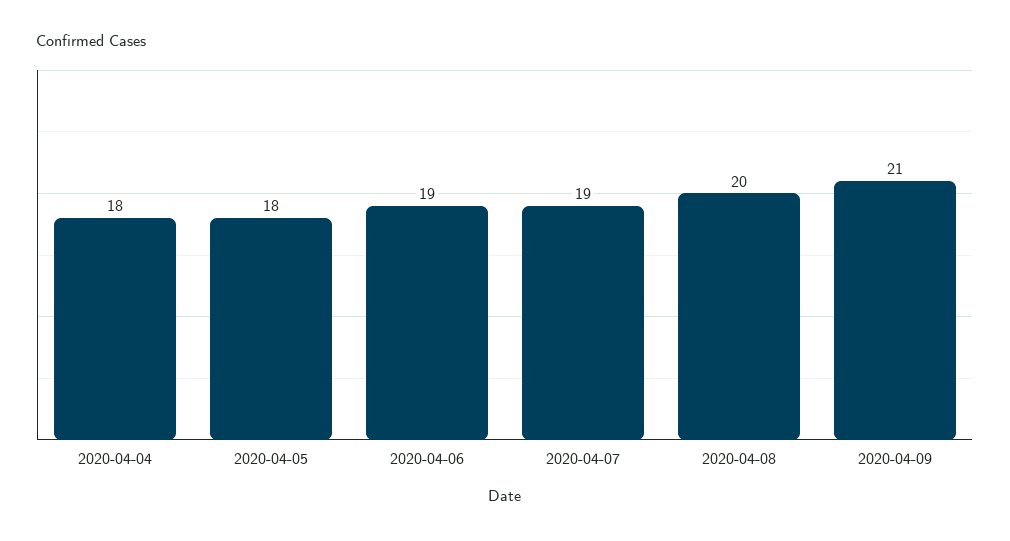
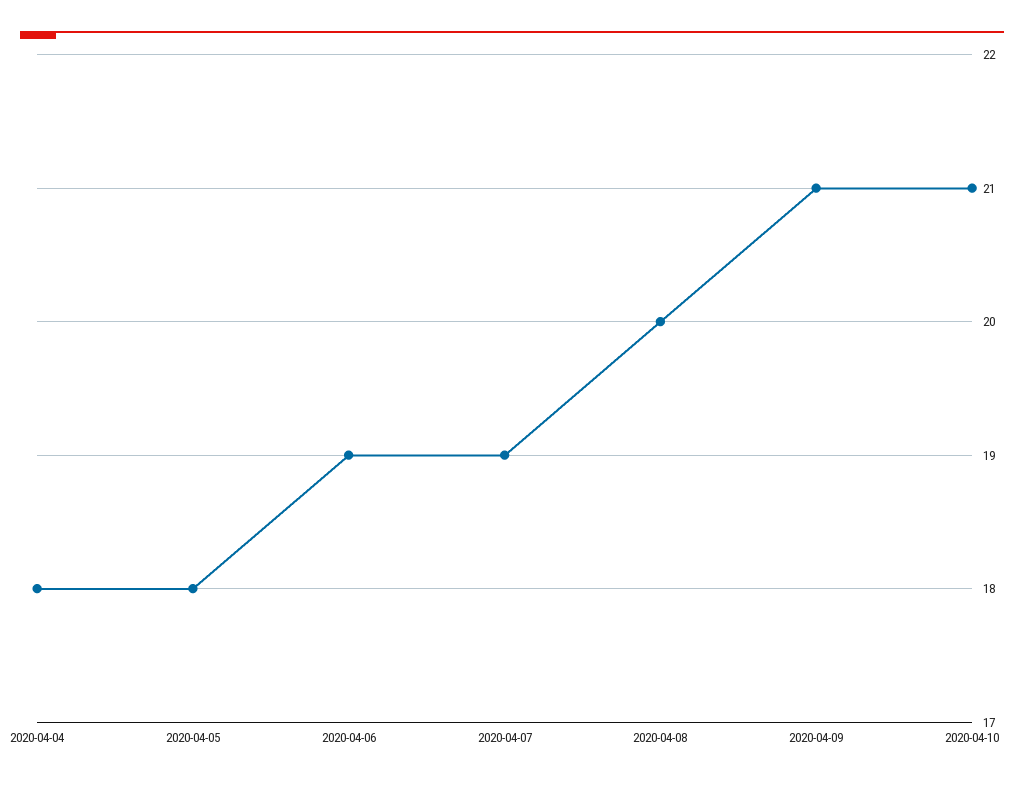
2020-04-10: none -> 21

